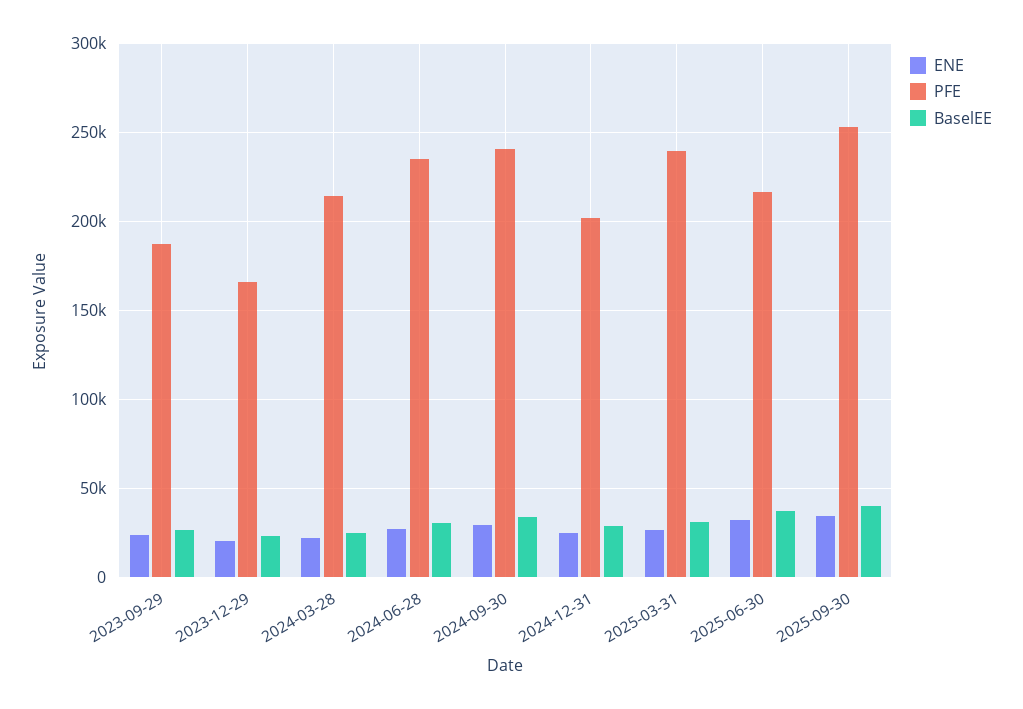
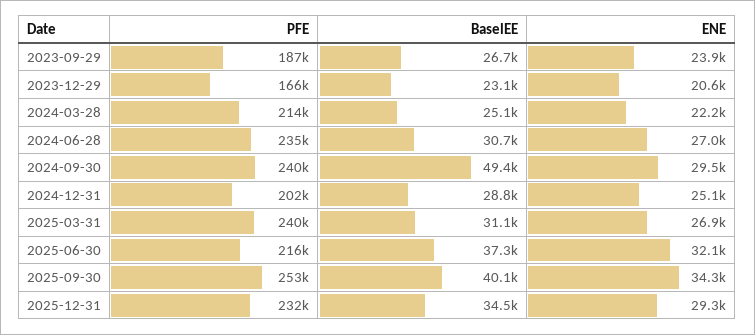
BaselEE, 2024-09-30: 35000 -> 49400
PFE, 2025-12-31: none -> 232000
BaselEE, 2025-12-31: none -> 34500
ENE, 2025-12-31: none -> 29300

